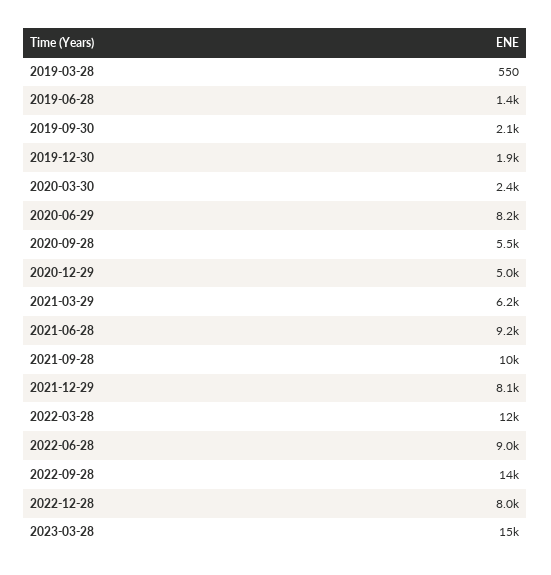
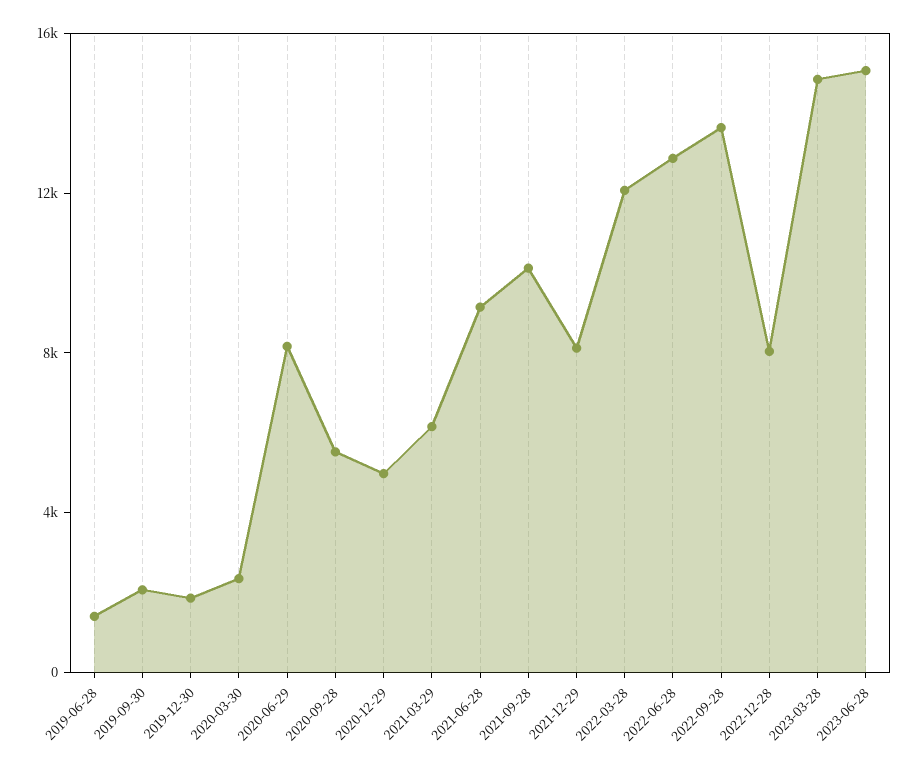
2019-03-28: 550 -> none
2022-06-28: 9000 -> 13000
2023-06-28: none -> 15000

